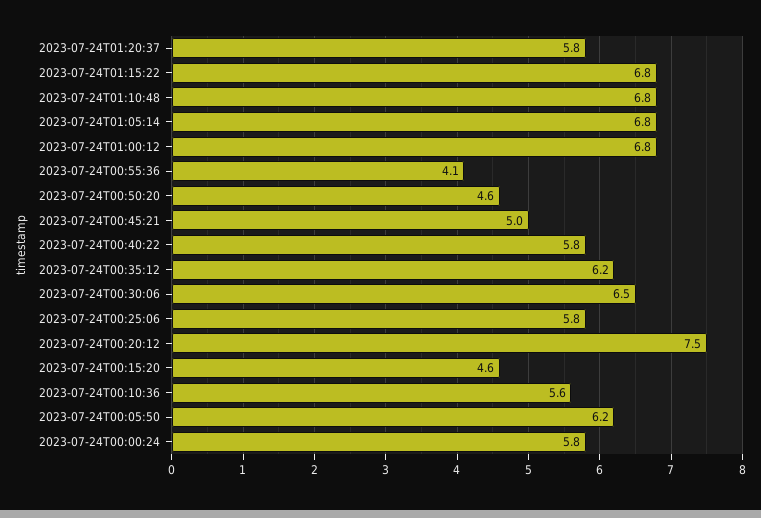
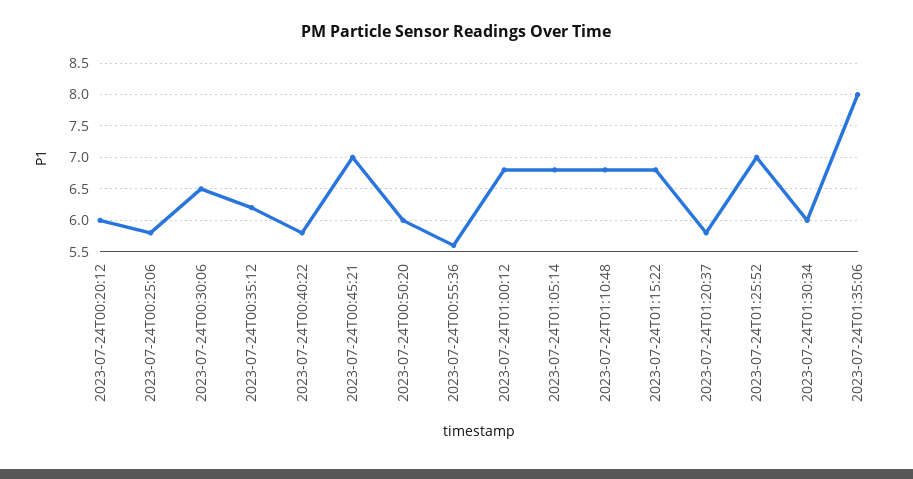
2023-07-24T00:55:36: 4.1 -> 5.6
2023-07-24T00:50:20: 4.6 -> 6
2023-07-24T00:45:21: 5 -> 7
2023-07-24T00:20:12: 7.5 -> 6
2023-07-24T00:15:20: 4.6 -> none
2023-07-24T00:10:36: 5.6 -> none
2023-07-24T00:05:50: 6.2 -> none
2023-07-24T00:00:24: 5.8 -> none
2023-07-24T01:25:52: none -> 7
2023-07-24T01:30:34: none -> 6
2023-07-24T01:35:06: none -> 8

